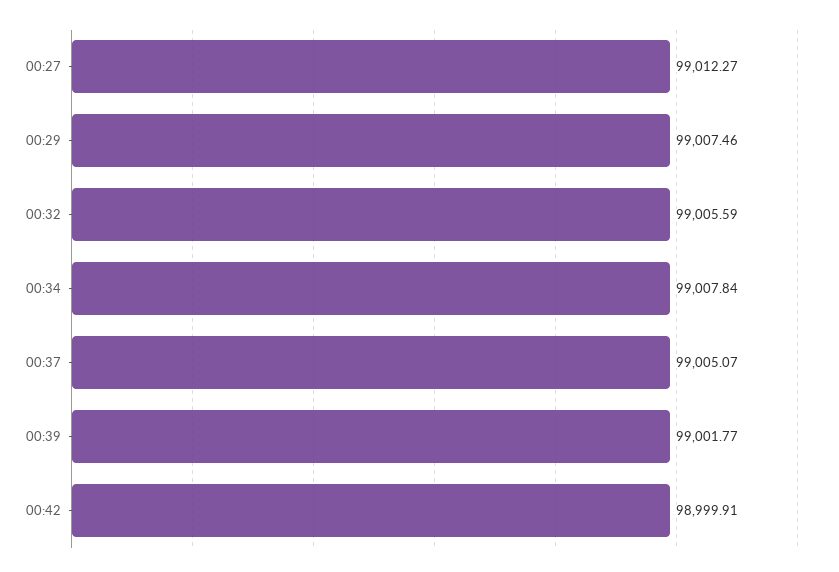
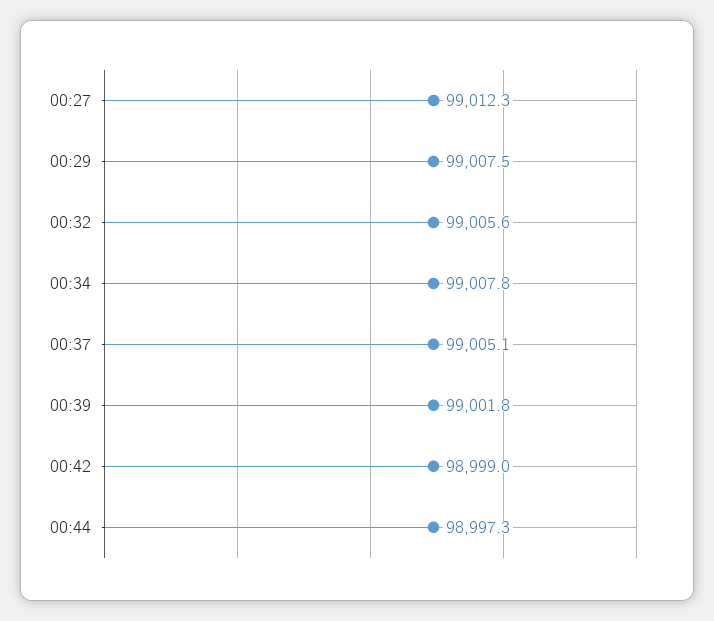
00:42: 98999.91 -> 98999
00:44: none -> 98997.3

